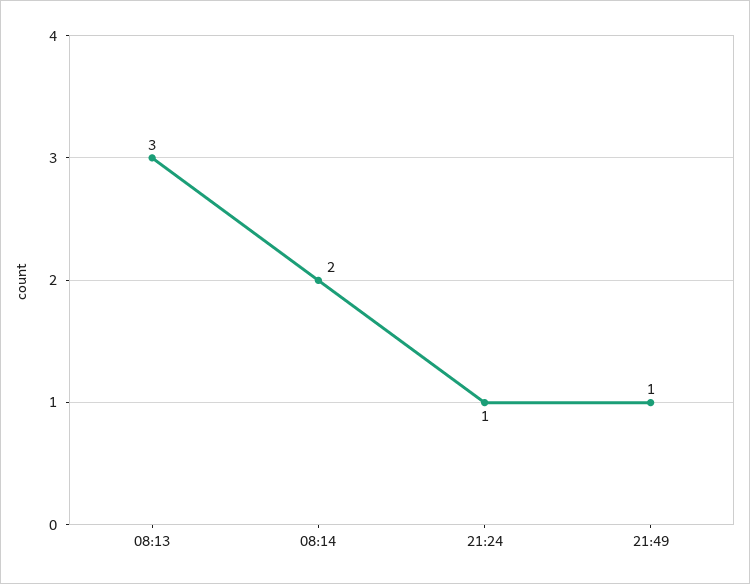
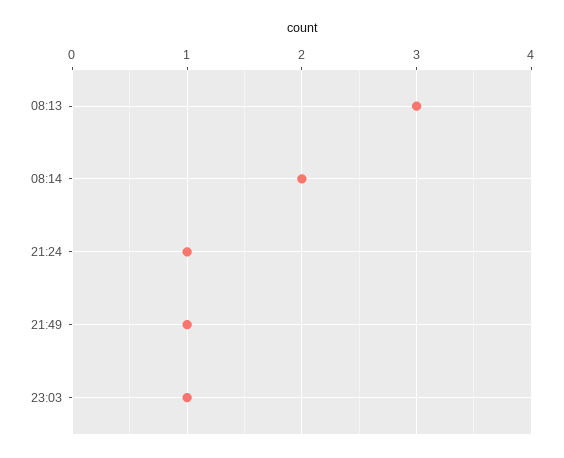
23:03: none -> 1

